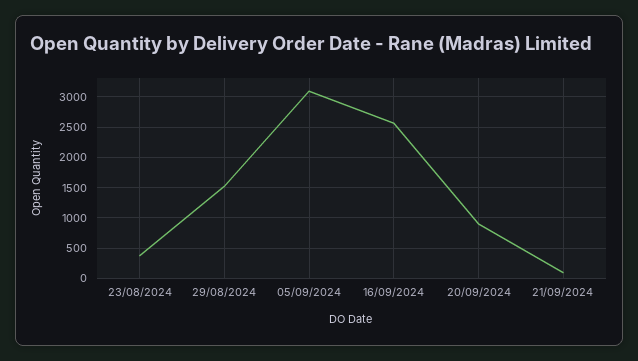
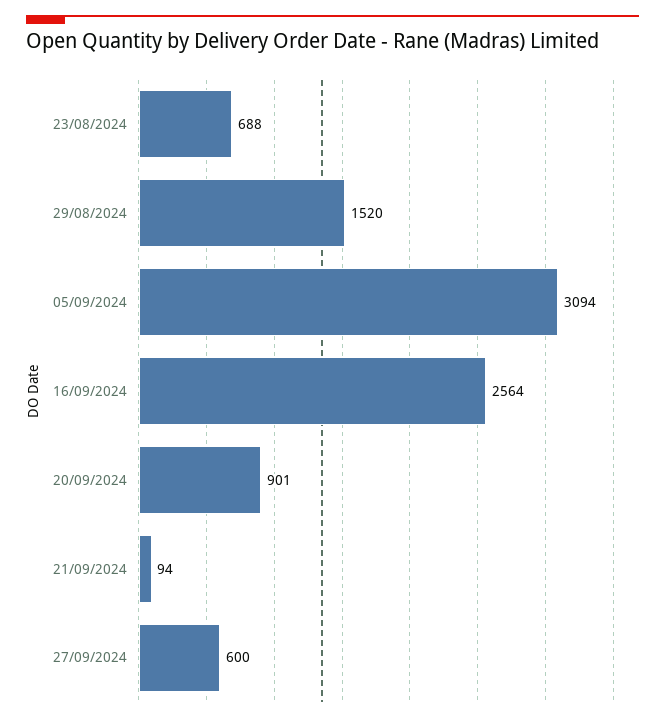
23/08/2024: 400 -> 688
27/09/2024: none -> 600

